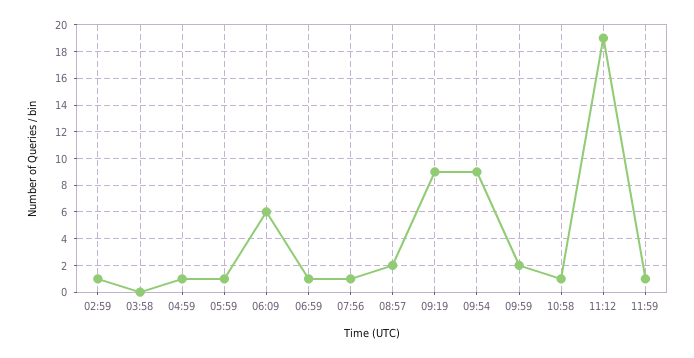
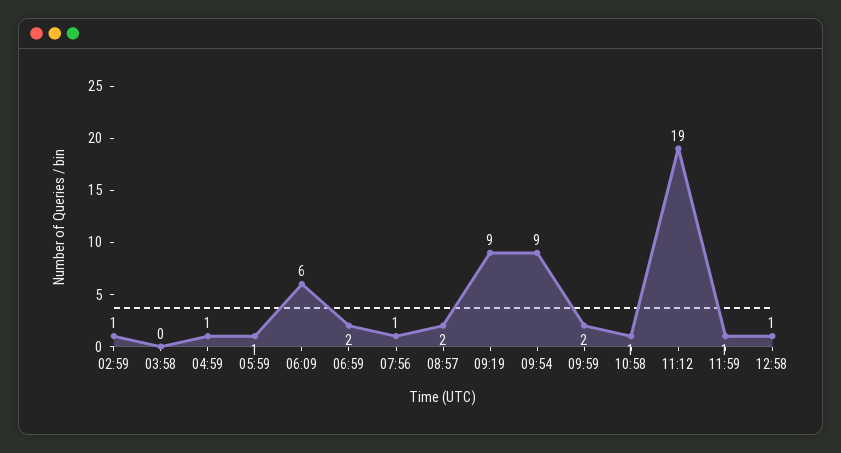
06:59: 1 -> 2
12:58: none -> 1

